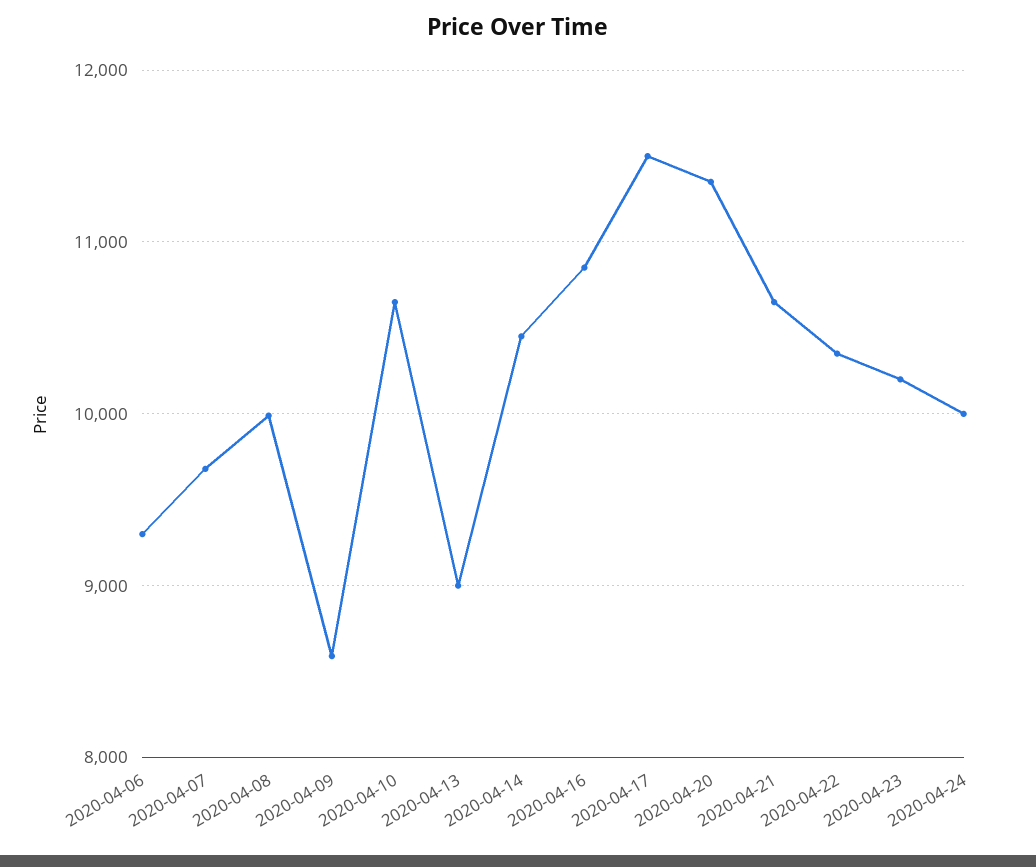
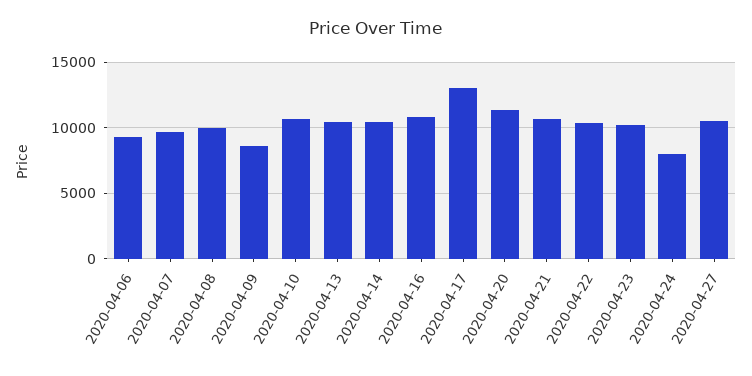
2020-04-13: 9000 -> 10500
2020-04-17: 11500 -> 13000
2020-04-24: 10000 -> 8000
2020-04-27: none -> 10500

